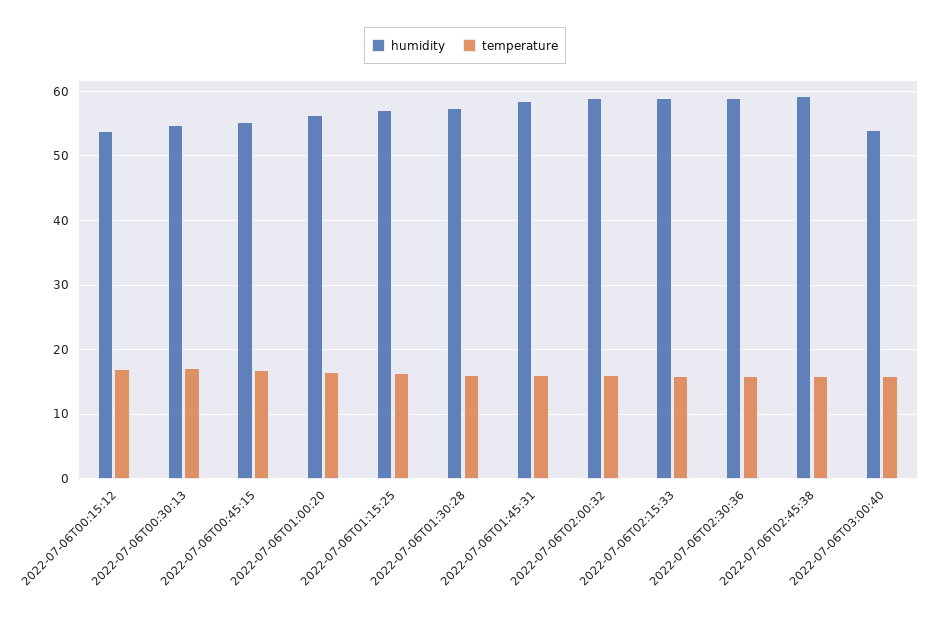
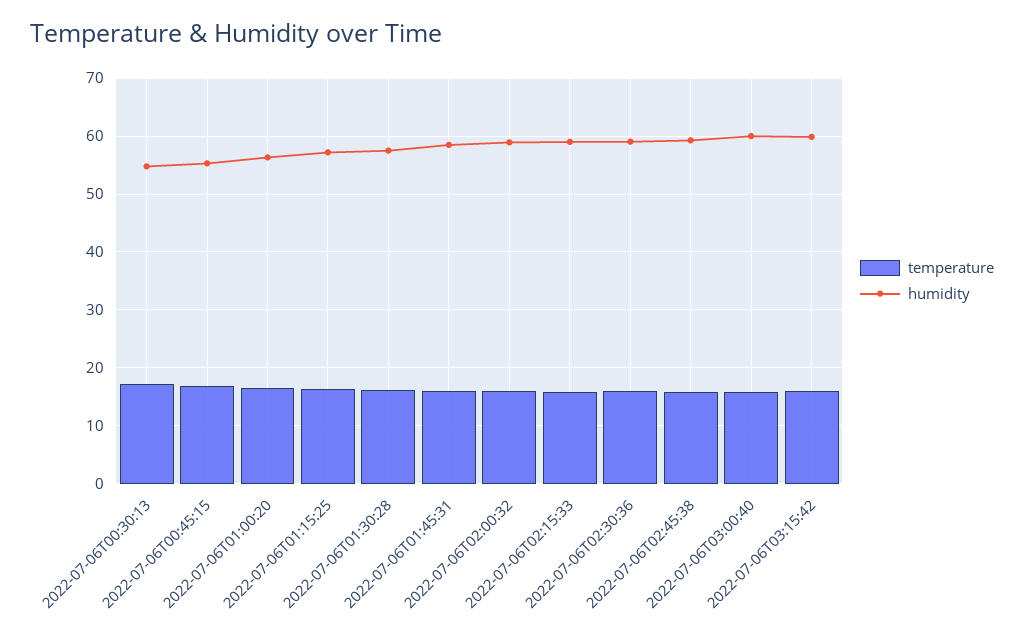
humidity, 2022-07-06T00:15:12: 54 -> none
temperature, 2022-07-06T00:15:12: 17 -> none
humidity, 2022-07-06T03:00:40: 54 -> 60
temperature, 2022-07-06T03:15:42: none -> 16
humidity, 2022-07-06T03:15:42: none -> 60

